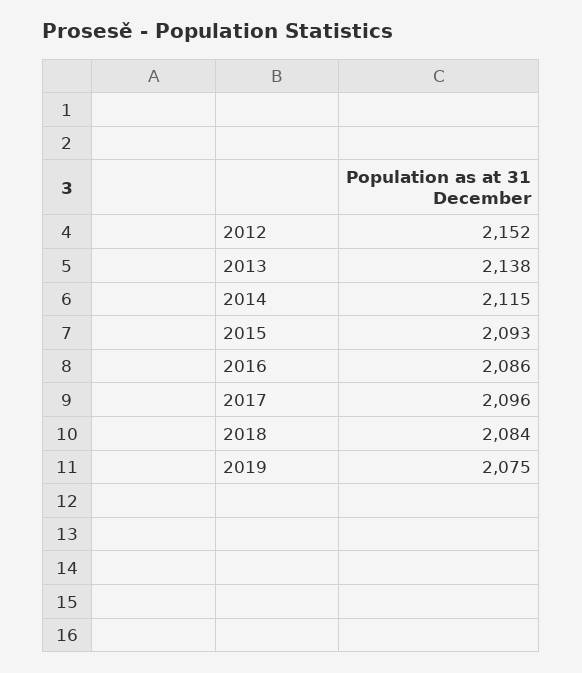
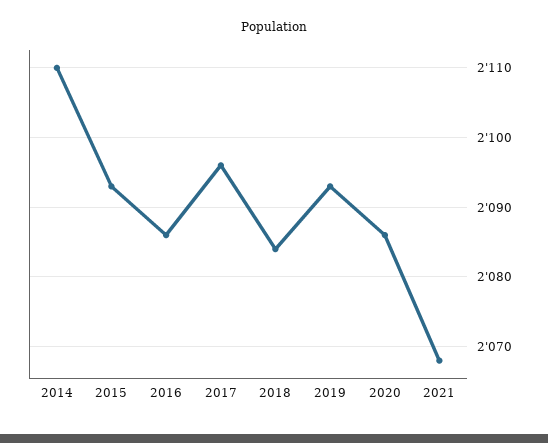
2012: 2152 -> none
2013: 2138 -> none
2014: 2115 -> 2110
2019: 2075 -> 2093
2020: none -> 2086
2021: none -> 2068

